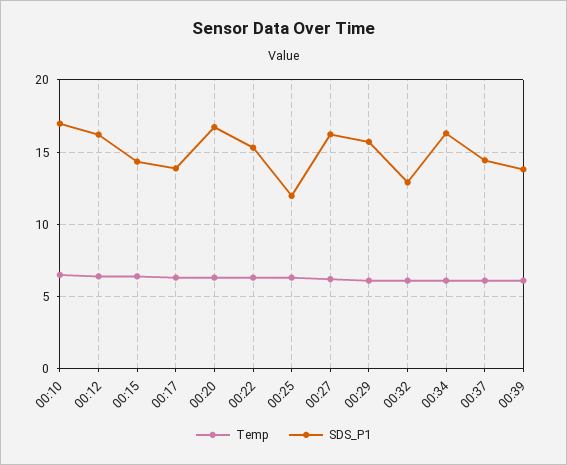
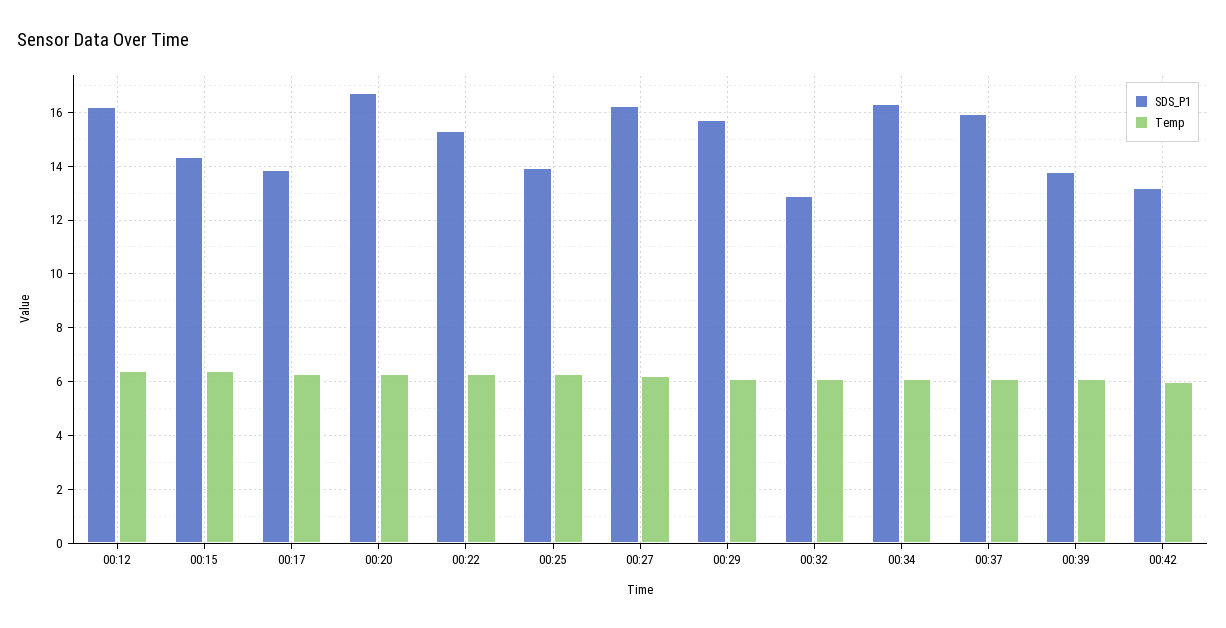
Temp, 00:10: 6.5 -> none
SDS_P1, 00:10: 17 -> none
SDS_P1, 00:25: 12 -> 14
SDS_P1, 00:37: 14.5 -> 16
SDS_P1, 00:42: none -> 13.25
Temp, 00:42: none -> 6

